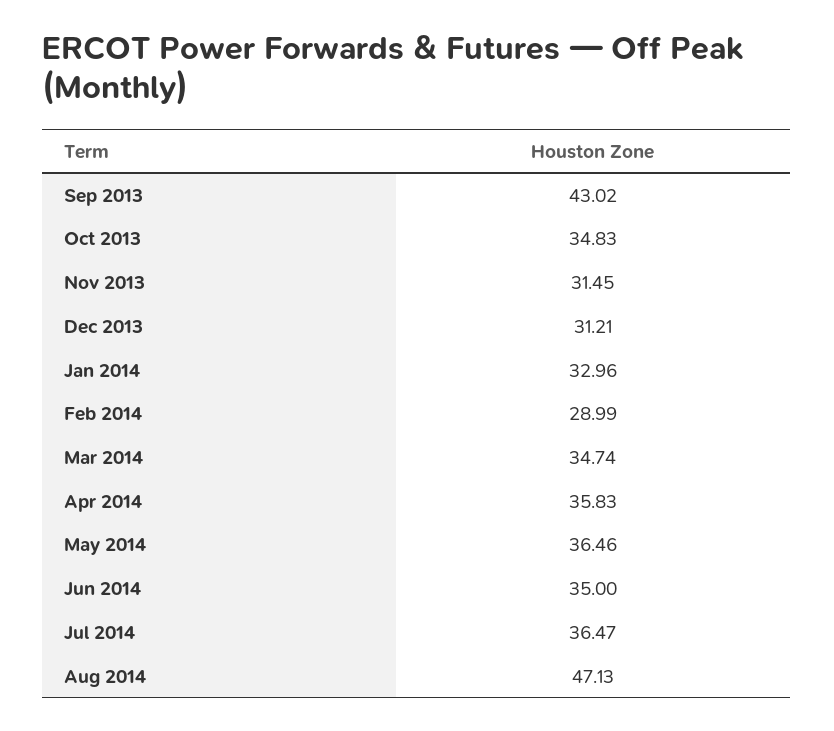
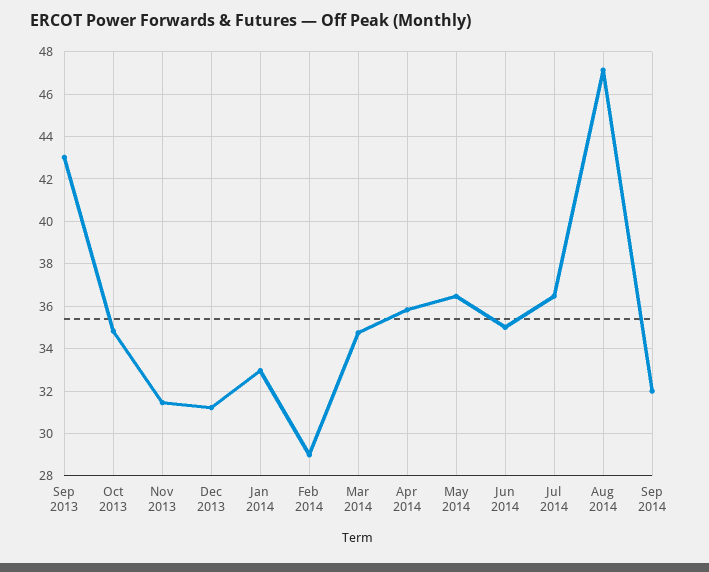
Sep 2014: none -> 32

